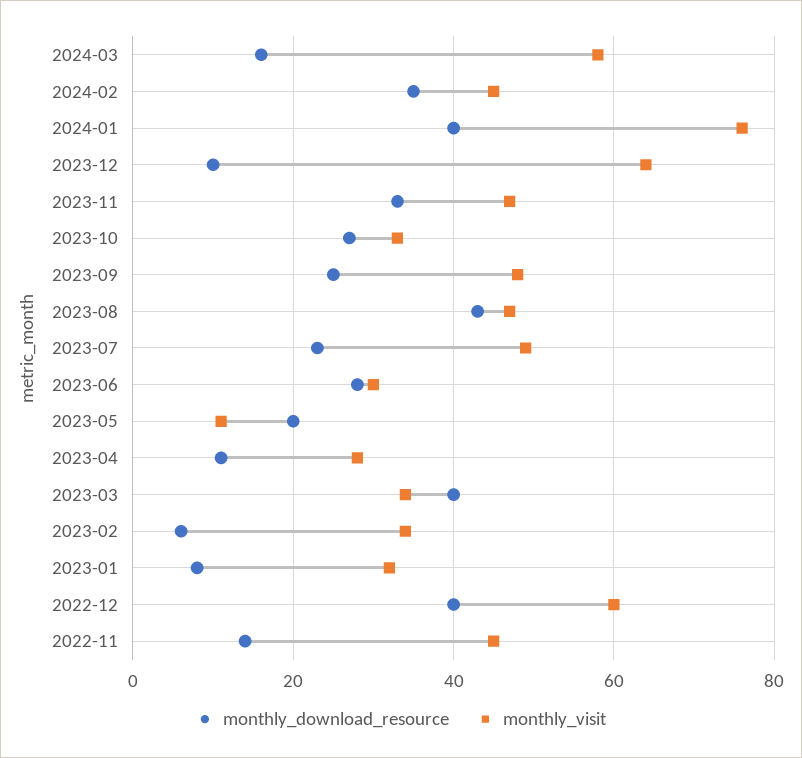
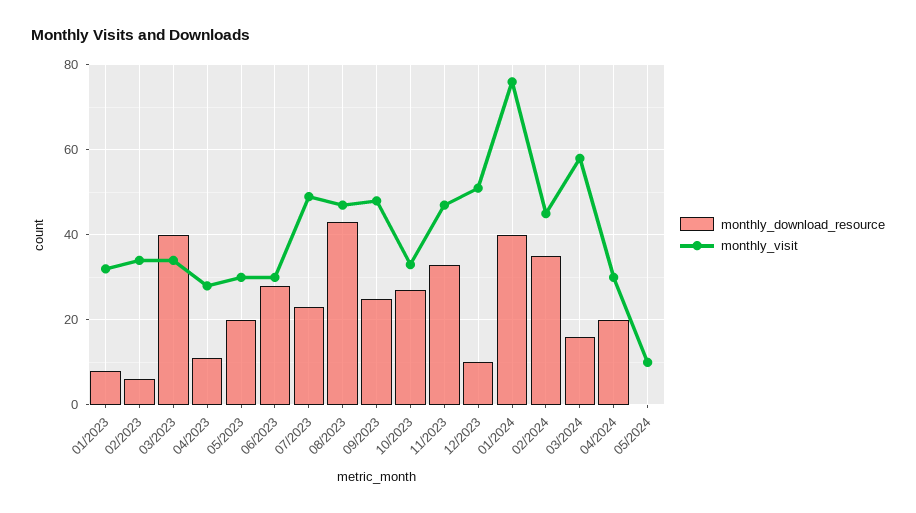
monthly_visit, 2023-12: 65 -> 50
monthly_visit, 2023-05: 10 -> 30
monthly_download_resource, 2022-12: 40 -> none
monthly_visit, 2022-12: 60 -> none
monthly_download_resource, 2022-11: 15 -> none
monthly_visit, 2022-11: 45 -> none
monthly_download_resource, 04/2024: none -> 20
monthly_visit, 04/2024: none -> 30
monthly_download_resource, 05/2024: none -> 0
monthly_visit, 05/2024: none -> 10

